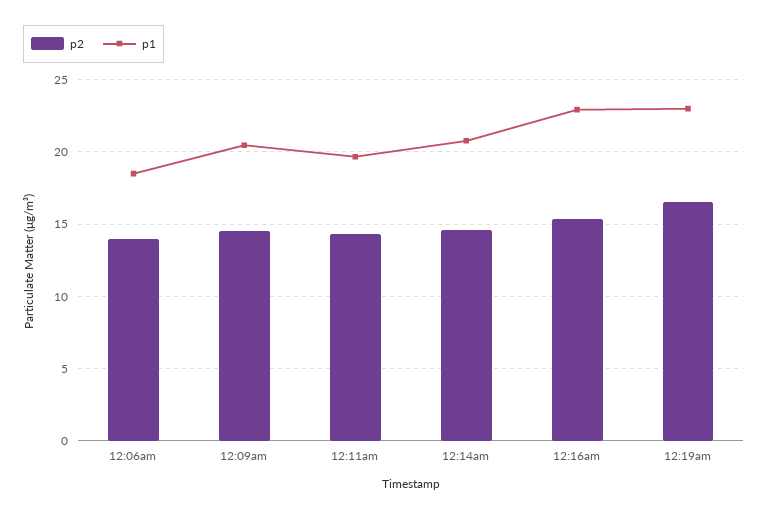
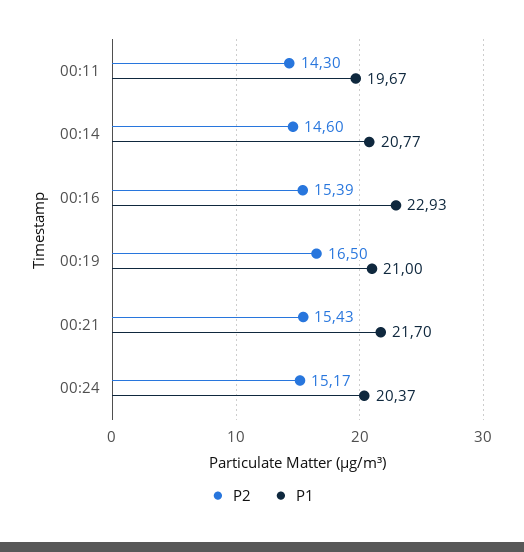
p2, 12:06am: 14 -> none
p1, 12:06am: 18.5 -> none
p2, 12:09am: 14.5 -> none
p1, 12:09am: 20.5 -> none
p1, 12:19am: 23 -> 21
p2, 00:21: none -> 15.43
p1, 00:21: none -> 21.7
p2, 00:24: none -> 15.17
p1, 00:24: none -> 20.37

